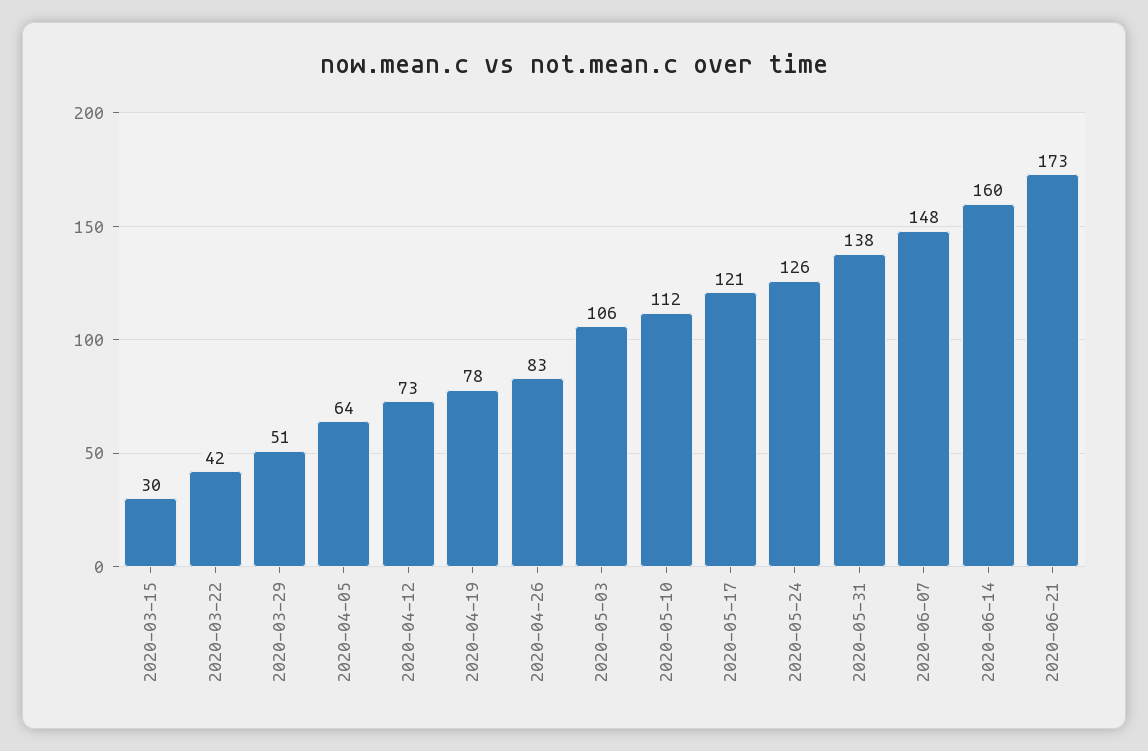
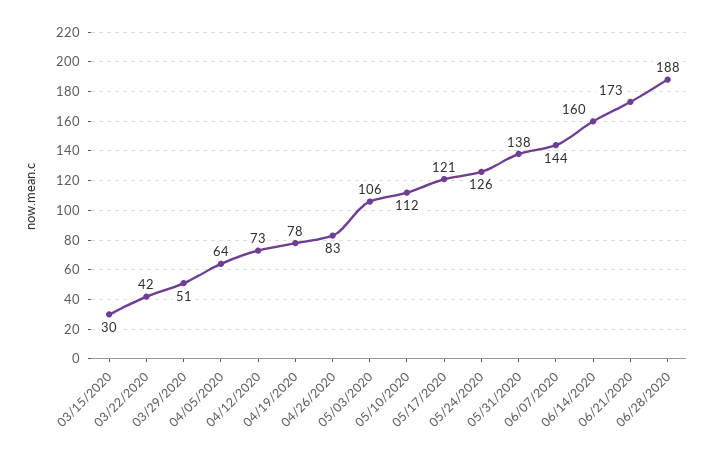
2020-06-07: 148 -> 144
06/28/2020: none -> 188

